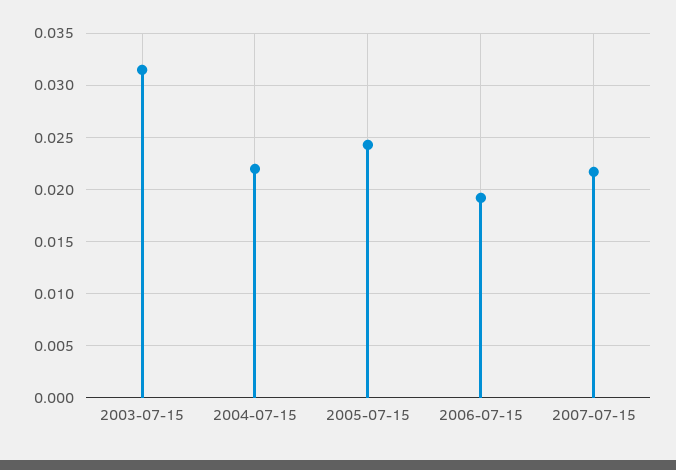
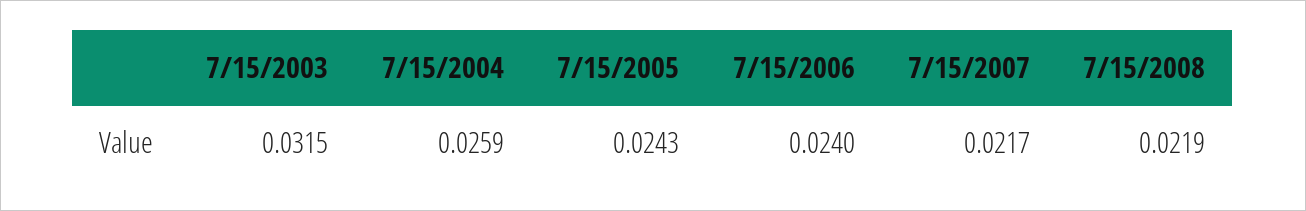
2004-07-15: 0.022 -> 0.0259
2006-07-15: 0.019 -> 0.024
7/15/2008: none -> 0.0219

